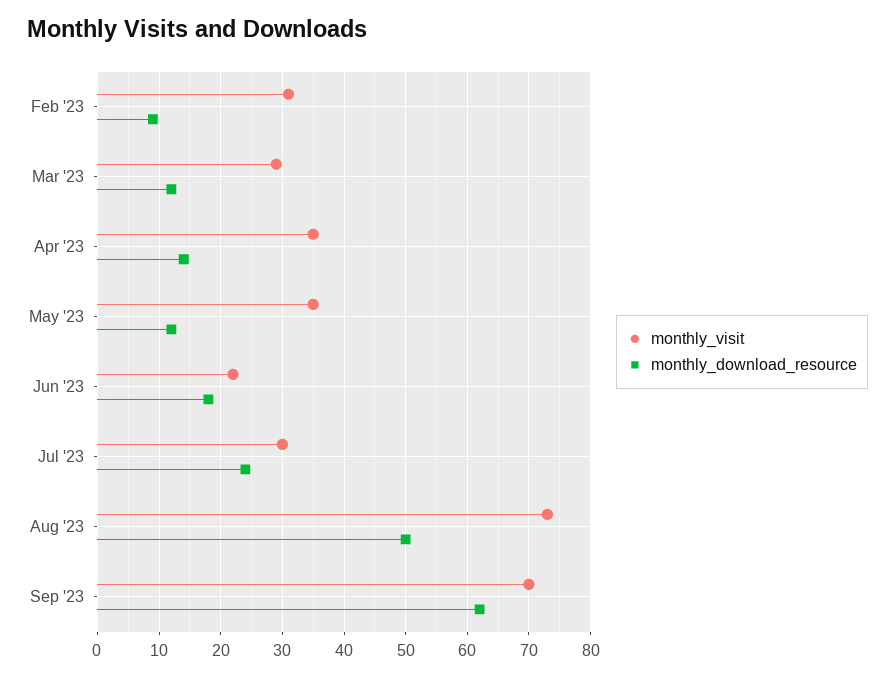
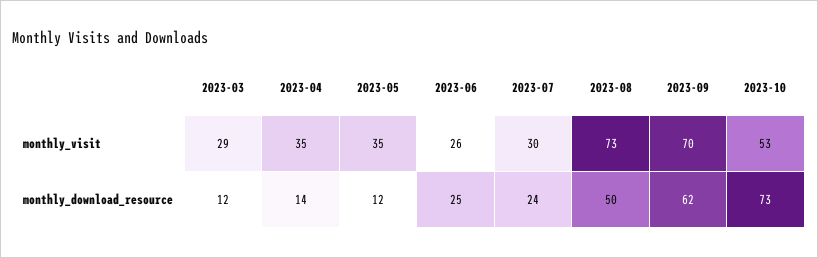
monthly_visit, Feb '23: 31 -> none
monthly_download_resource, Feb '23: 9 -> none
monthly_visit, Jun '23: 22 -> 26
monthly_download_resource, Jun '23: 18 -> 25
monthly_visit, 2023-10: none -> 53
monthly_download_resource, 2023-10: none -> 73

